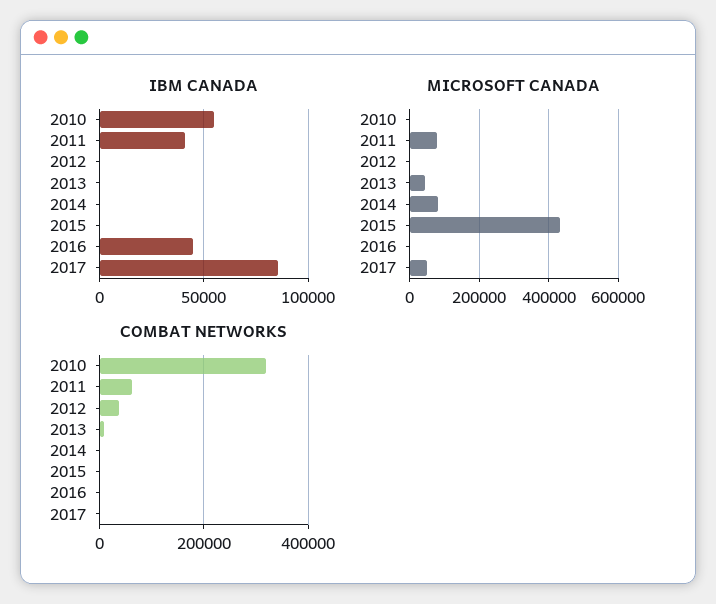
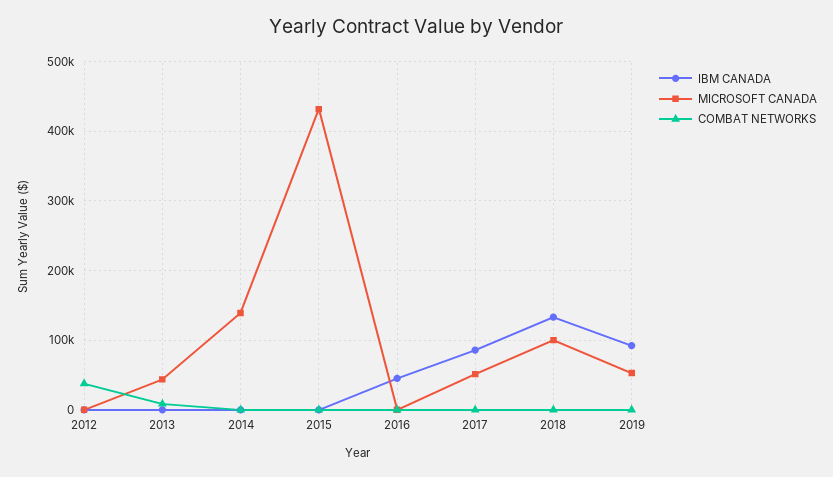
IBM CANADA, 2010: 55000 -> none
IBM CANADA, 2011: 40000 -> none
MICROSOFT CANADA, 2010: 0 -> none
MICROSOFT CANADA, 2011: 80000 -> none
MICROSOFT CANADA, 2014: 80000 -> 140000
COMBAT NETWORKS, 2010: 320000 -> none
COMBAT NETWORKS, 2011: 60000 -> none
IBM CANADA, 2018: none -> 130000
MICROSOFT CANADA, 2018: none -> 100000
COMBAT NETWORKS, 2018: none -> 0
IBM CANADA, 2019: none -> 90000
MICROSOFT CANADA, 2019: none -> 50000
COMBAT NETWORKS, 2019: none -> 0

